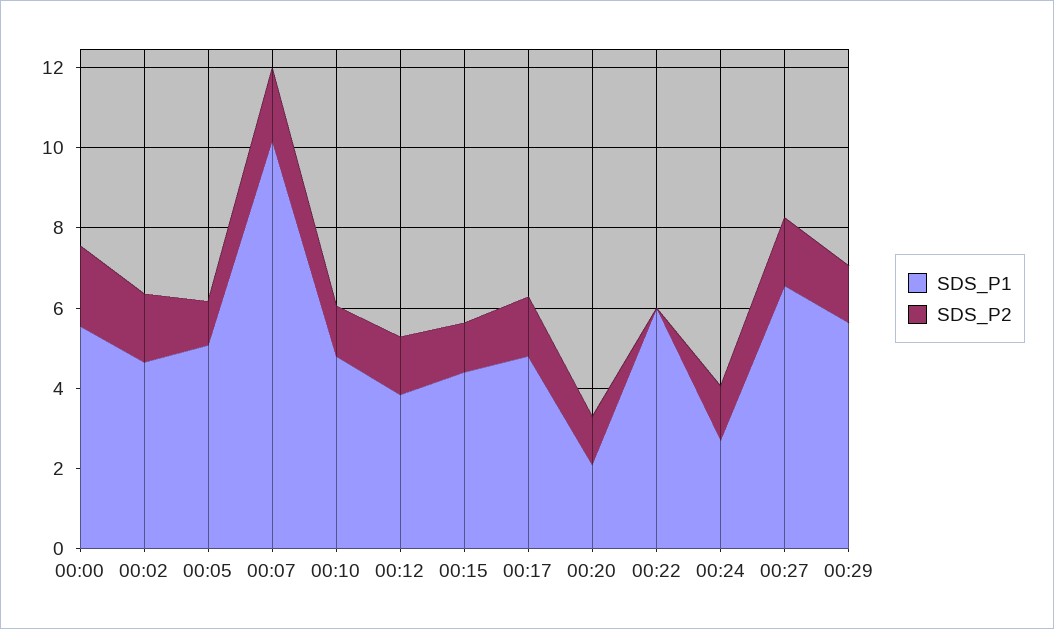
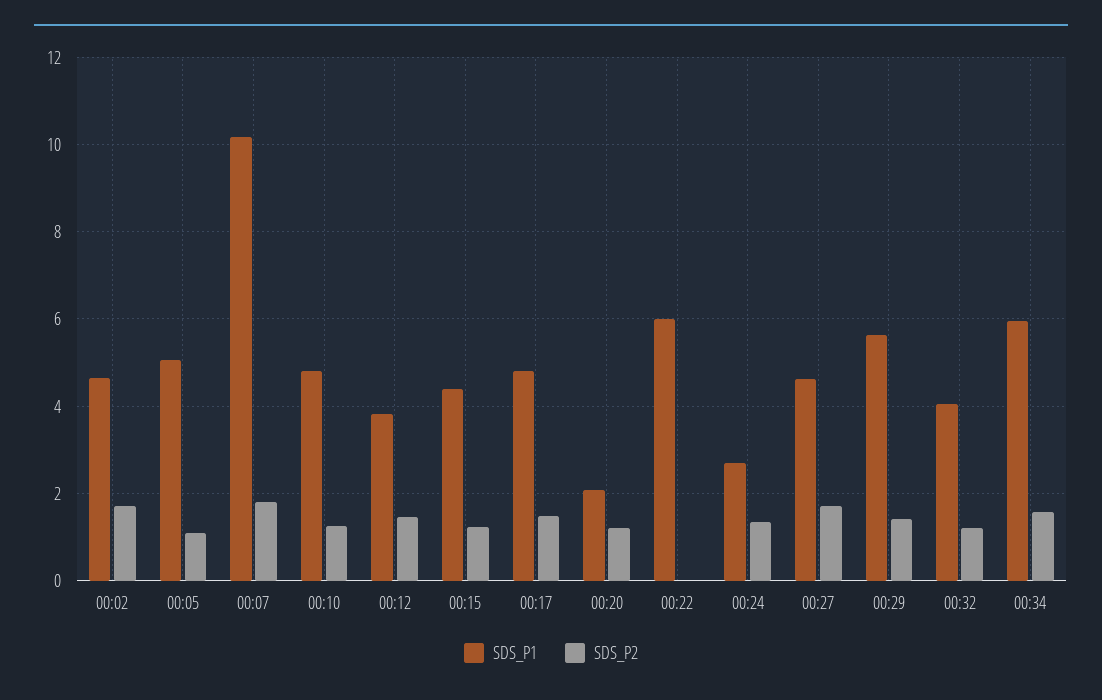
SDS_P1, 00:00: 5.5 -> none
SDS_P2, 00:00: 2 -> none
SDS_P1, 00:27: 6.5 -> 4.6
SDS_P1, 00:32: none -> 4
SDS_P2, 00:32: none -> 1.2
SDS_P1, 00:34: none -> 6
SDS_P2, 00:34: none -> 1.6

